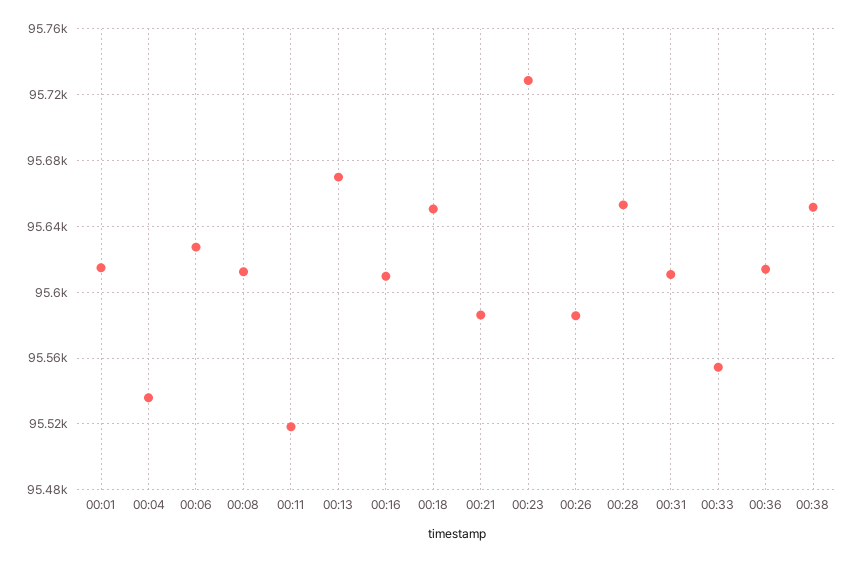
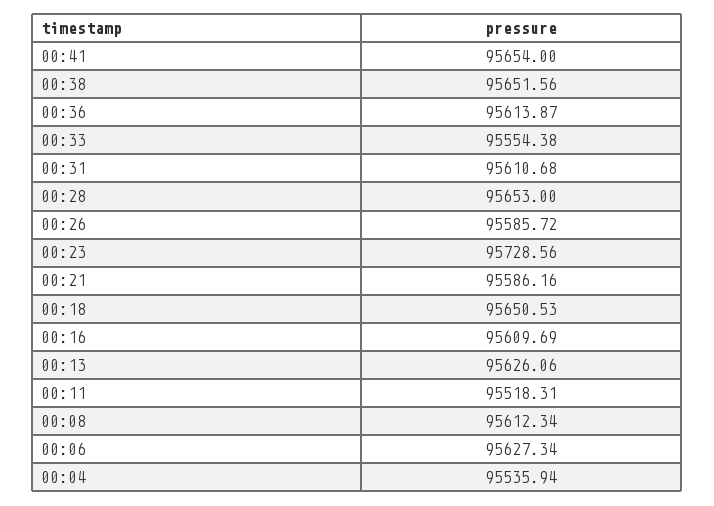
00:01: 95615 -> none
00:13: 95670 -> 95626.06
00:41: none -> 95654

